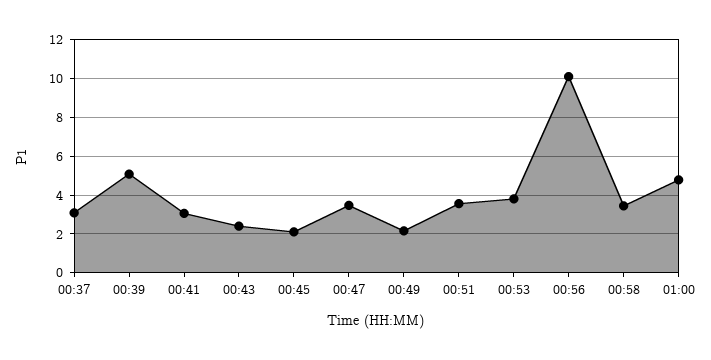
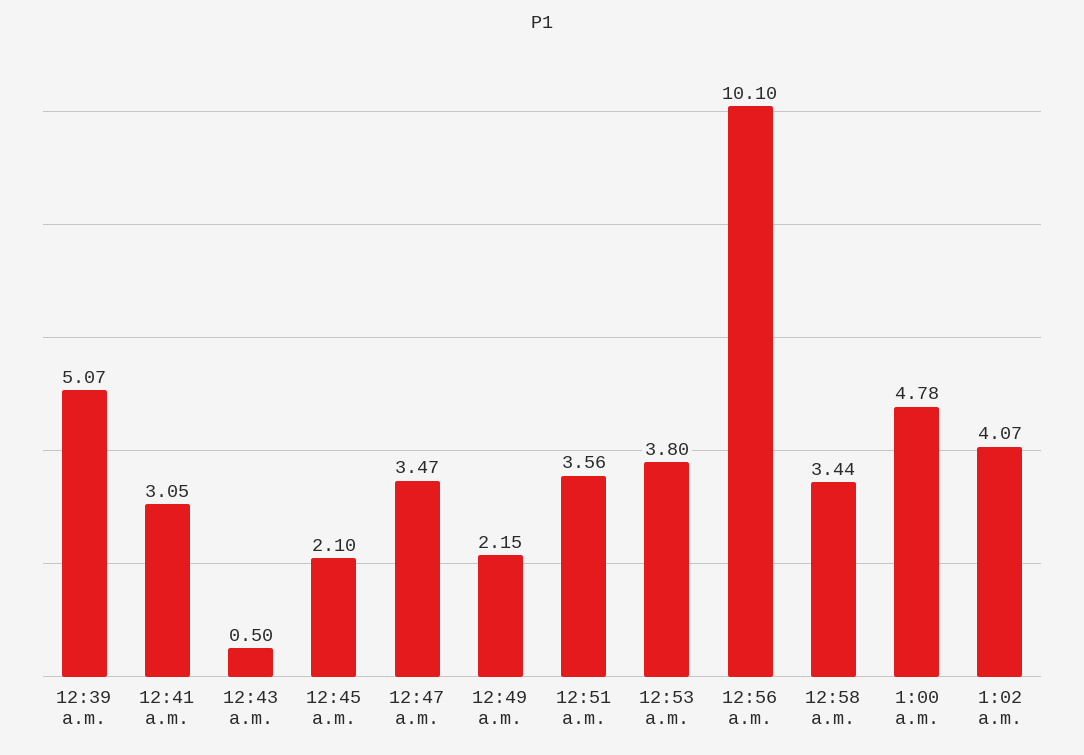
00:37: 3 -> none
00:43: 2.5 -> 0.5
1:02 a.m.: none -> 4.07

